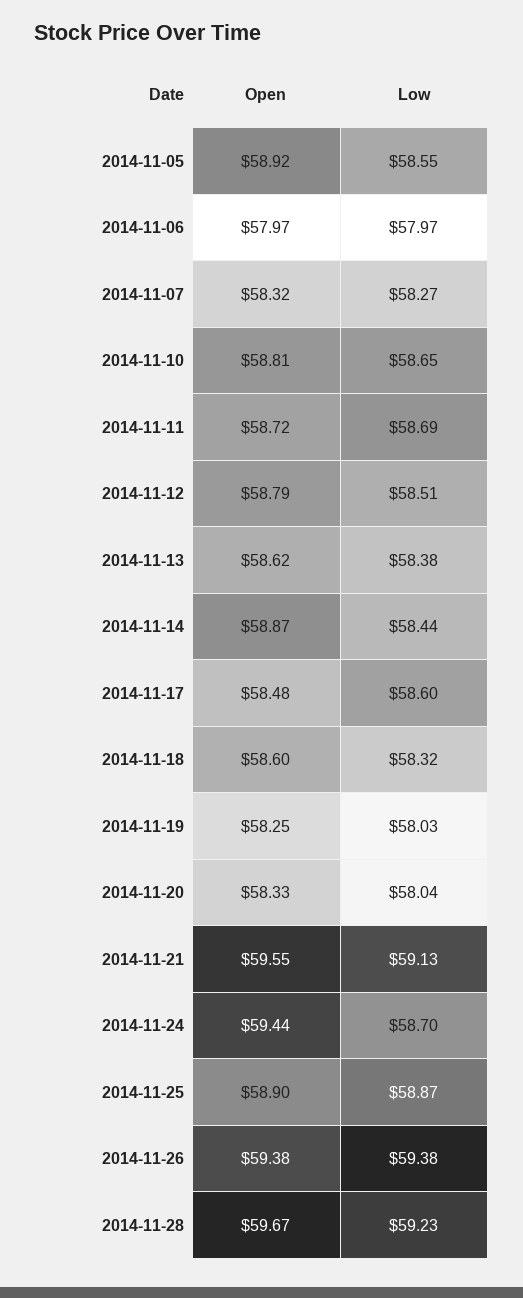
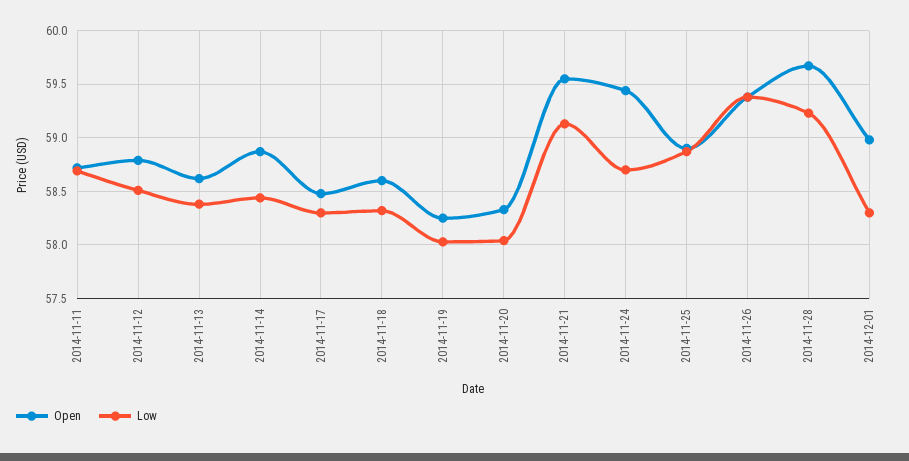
Open, 2014-11-05: 58.92 -> none
Low, 2014-11-05: 58.55 -> none
Open, 2014-11-06: 57.97 -> none
Low, 2014-11-06: 57.97 -> none
Open, 2014-11-07: 58.32 -> none
Low, 2014-11-07: 58.27 -> none
Open, 2014-11-10: 58.81 -> none
Low, 2014-11-10: 58.65 -> none
Low, 2014-11-17: 58.6 -> 58.3
Open, 2014-12-01: none -> 59
Low, 2014-12-01: none -> 58.3

